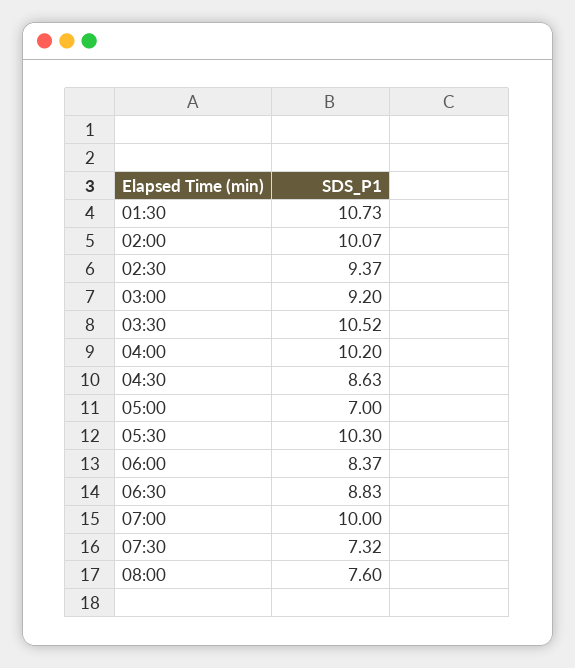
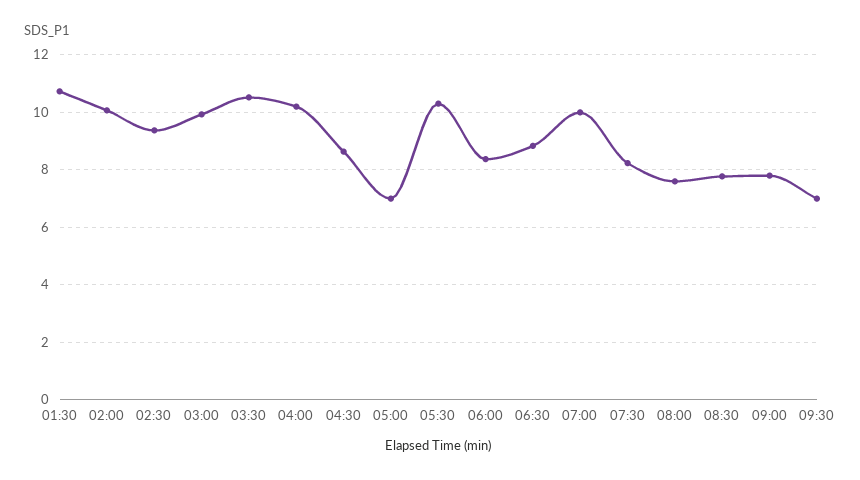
03:00: 9.2 -> 10
07:30: 7.32 -> 8.25
08:30: none -> 7.75
09:00: none -> 7.75
09:30: none -> 7

